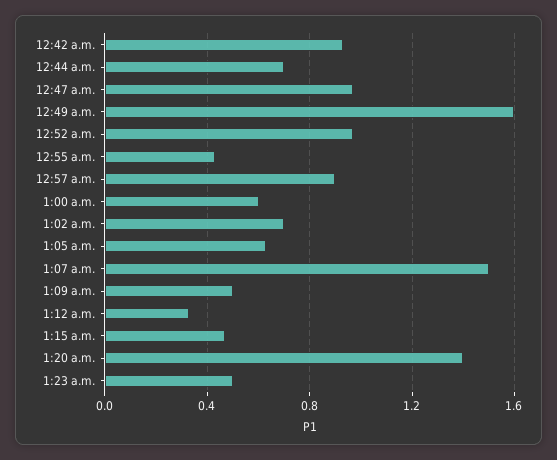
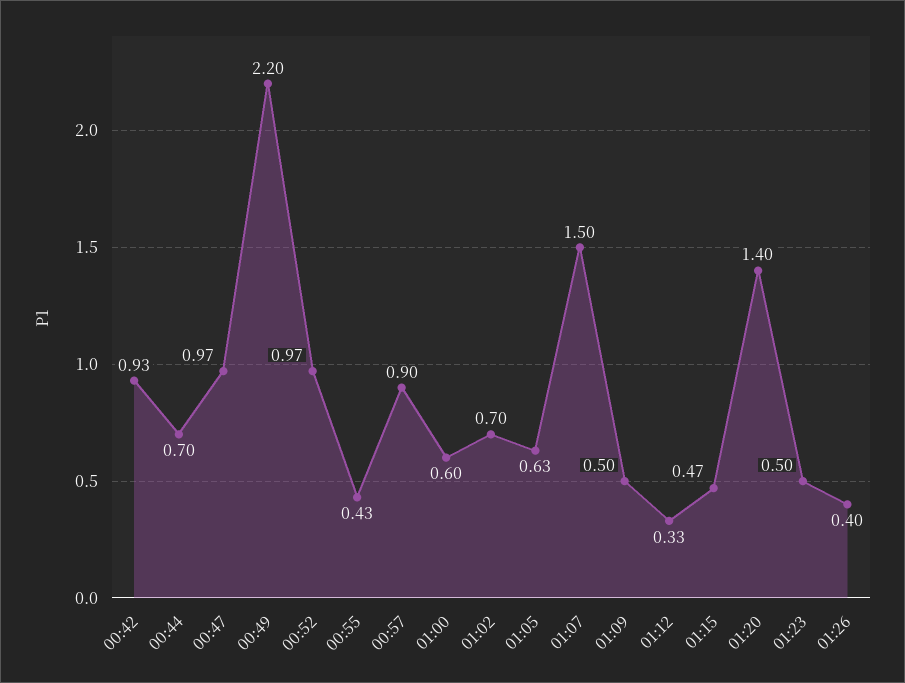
12:49 a.m.: 1.6 -> 2.2
01:26: none -> 0.4

